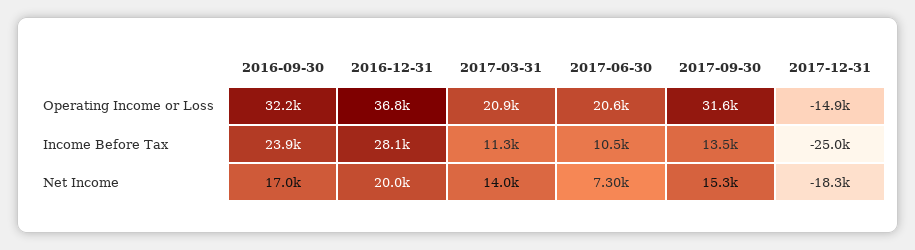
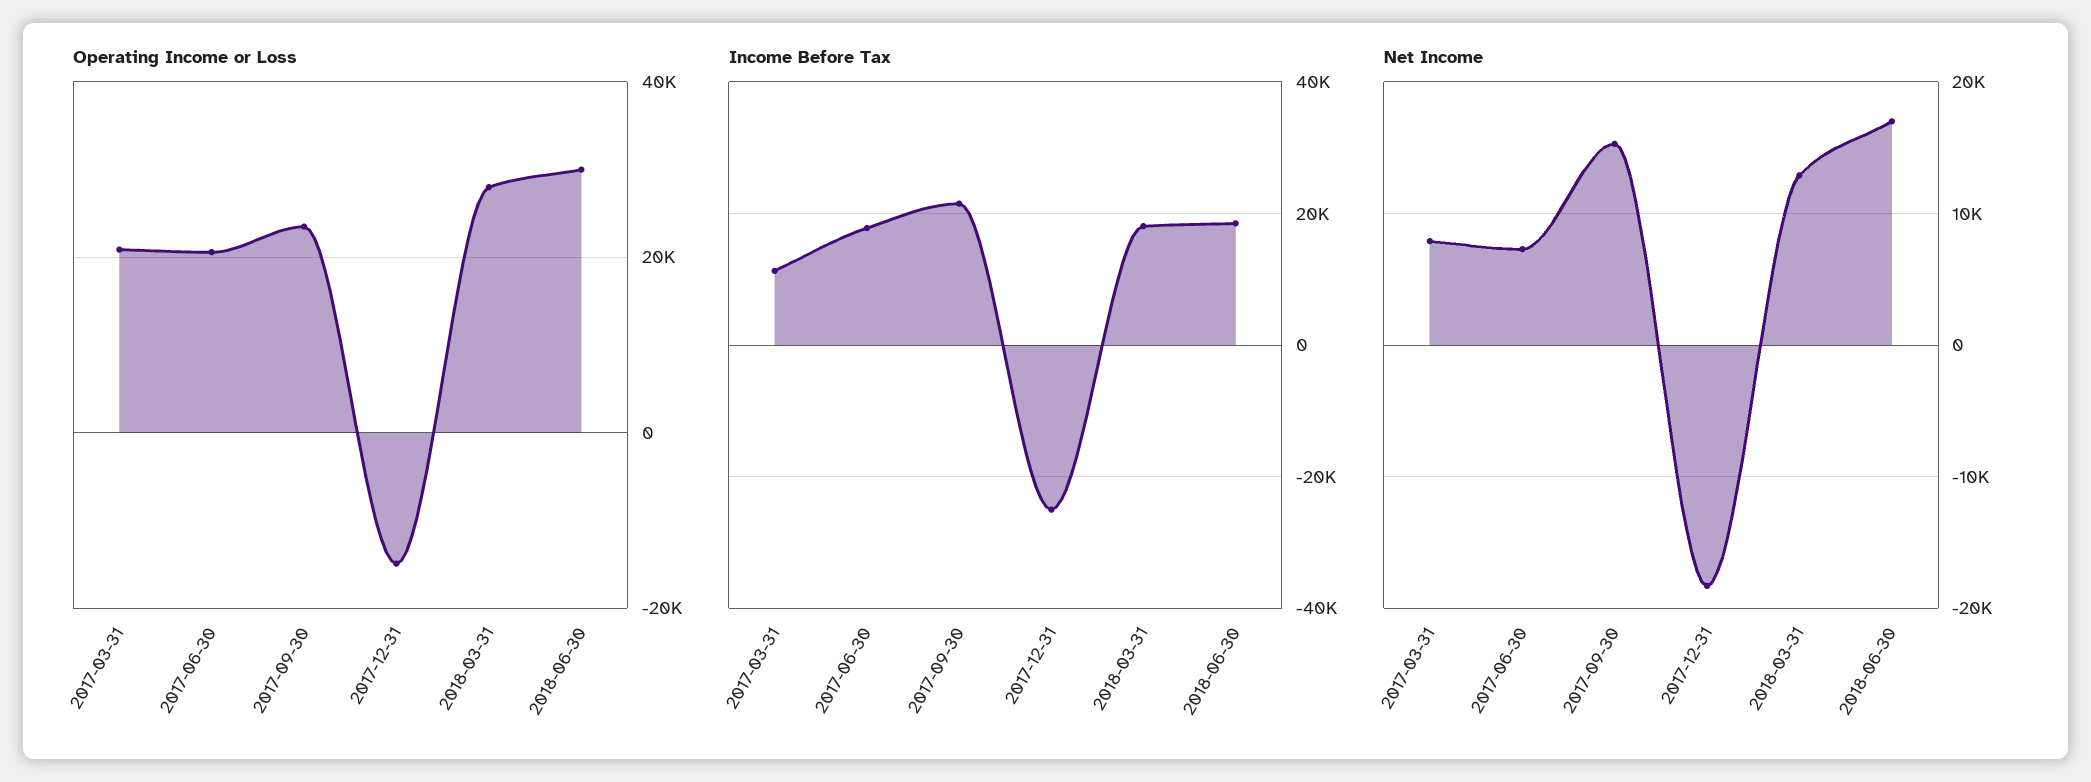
Operating Income or Loss, 2016-09-30: 32200 -> none
Operating Income or Loss, 2016-12-31: 36800 -> none
Operating Income or Loss, 2017-09-30: 31600 -> 24000
Income Before Tax, 2016-09-30: 23900 -> none
Income Before Tax, 2016-12-31: 28100 -> none
Income Before Tax, 2017-06-30: 10500 -> 18000
Income Before Tax, 2017-09-30: 13500 -> 22000
Net Income, 2016-09-30: 17000 -> none
Net Income, 2016-12-31: 20000 -> none
Net Income, 2017-03-31: 14000 -> 8000
Operating Income or Loss, 2018-03-31: none -> 28000
Operating Income or Loss, 2018-06-30: none -> 30000
Income Before Tax, 2018-03-31: none -> 18000
Income Before Tax, 2018-06-30: none -> 18000
Net Income, 2018-03-31: none -> 13000
Net Income, 2018-06-30: none -> 17000

